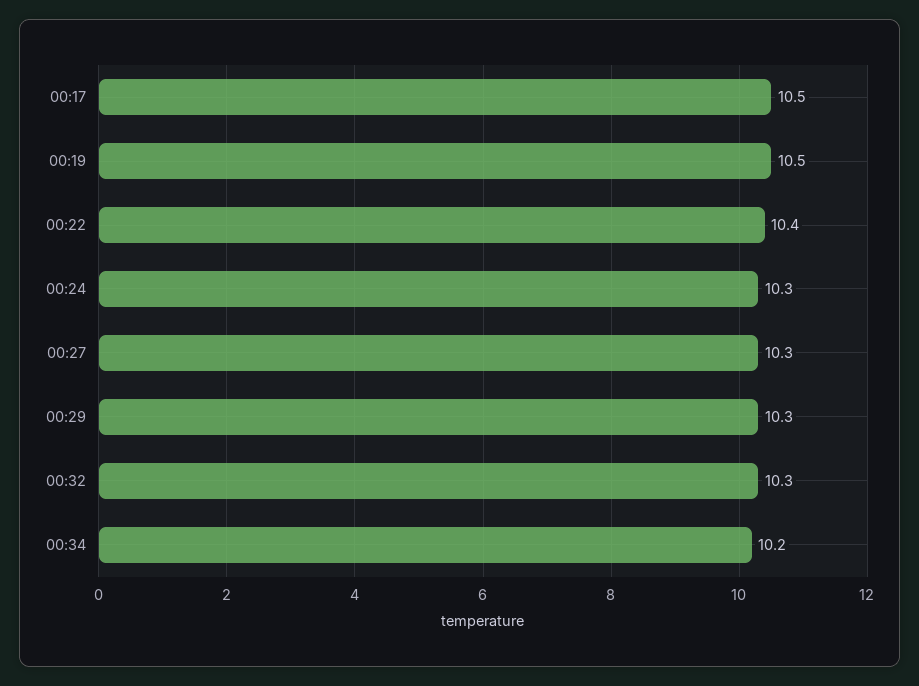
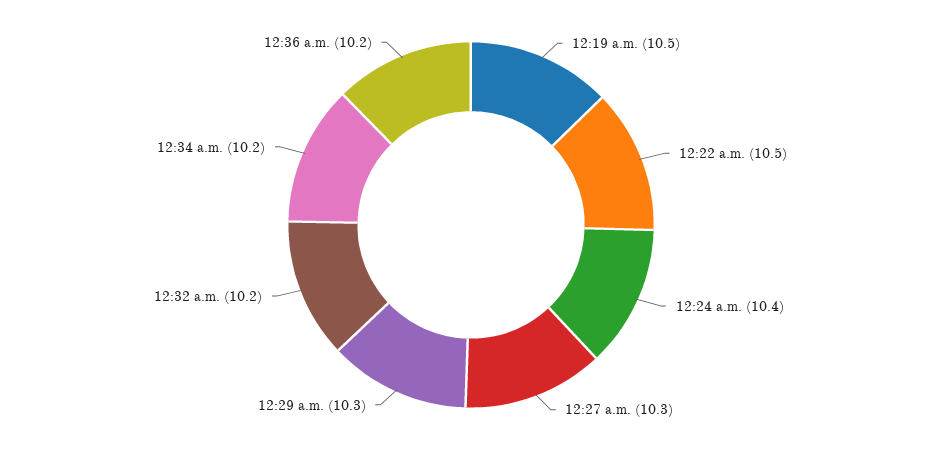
00:17: 10.5 -> none
00:22: 10.4 -> 10.5
00:24: 10.3 -> 10.4
00:32: 10.3 -> 10.2
12:36 a.m.: none -> 10.2

